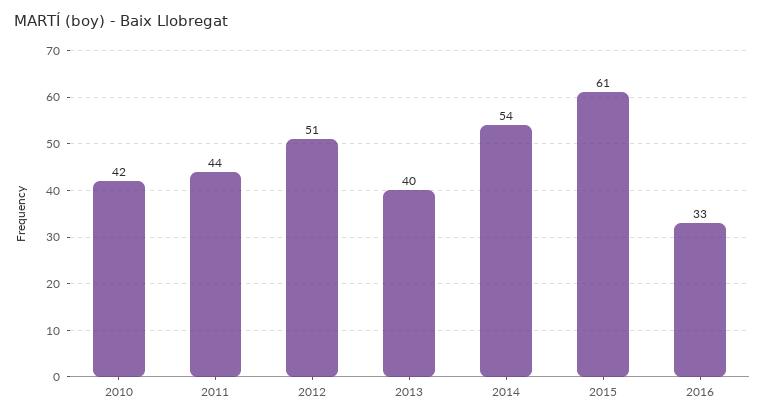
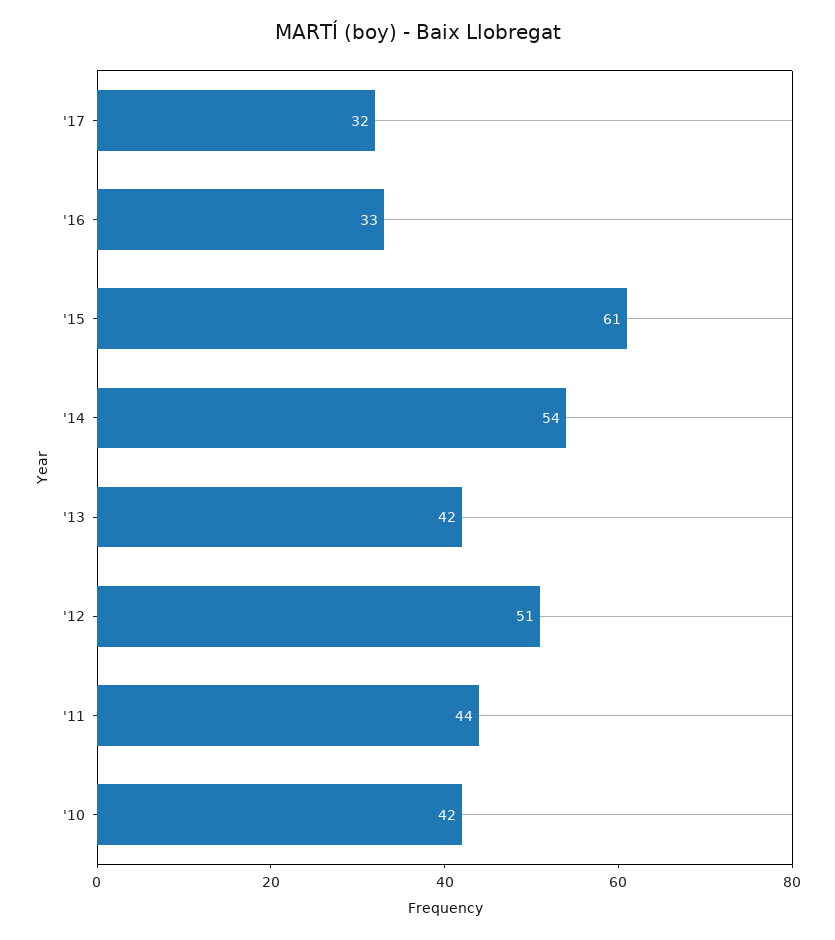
2013: 40 -> 42
'17: none -> 32

